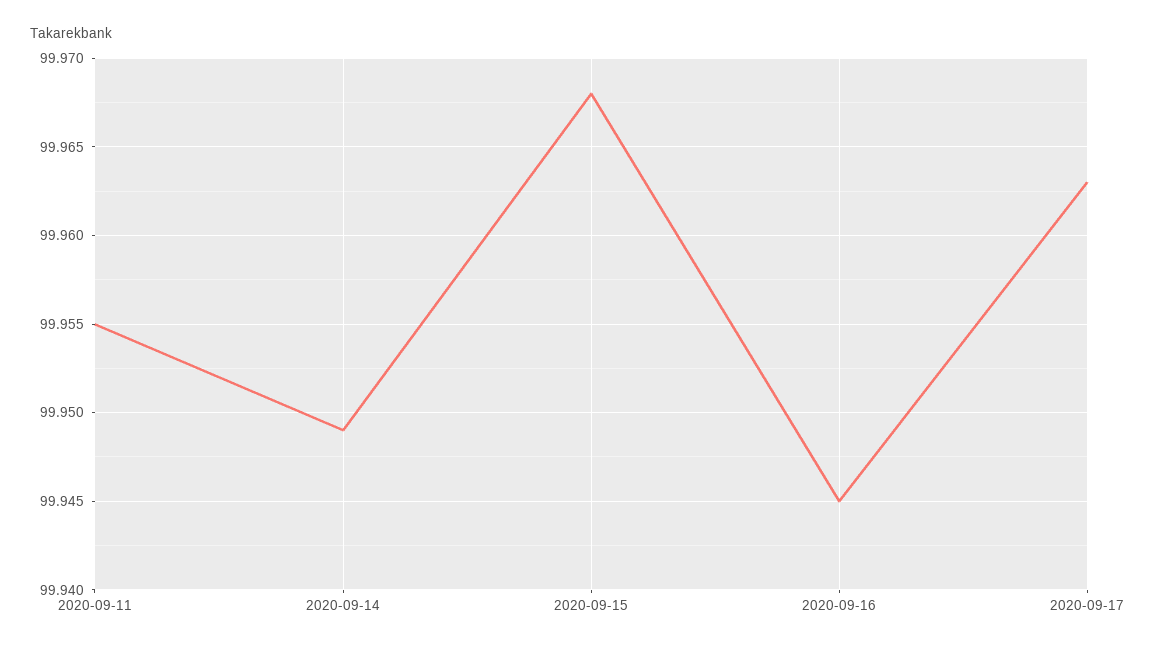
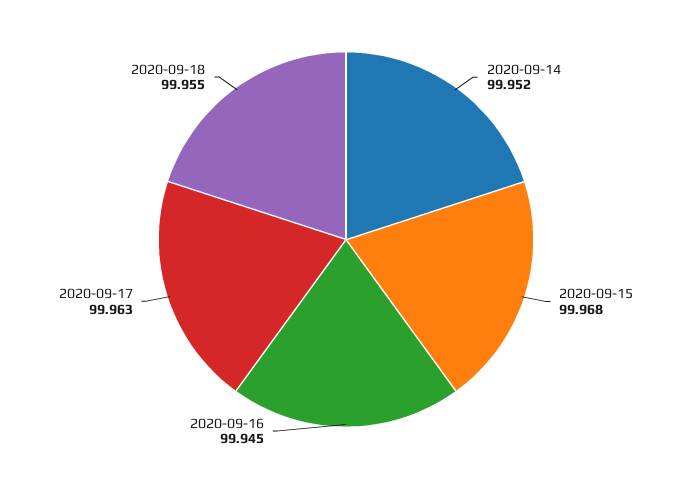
2020-09-11: 99.955 -> none
2020-09-14: 99.949 -> 99.952
2020-09-18: none -> 99.955

